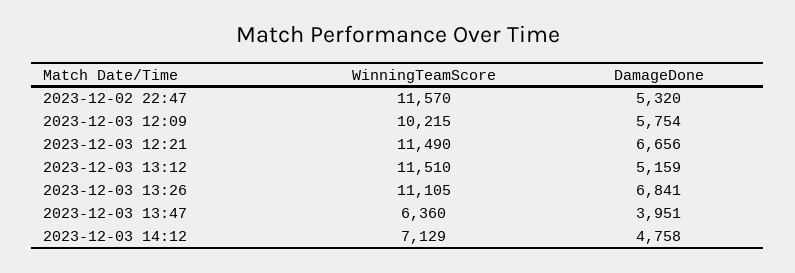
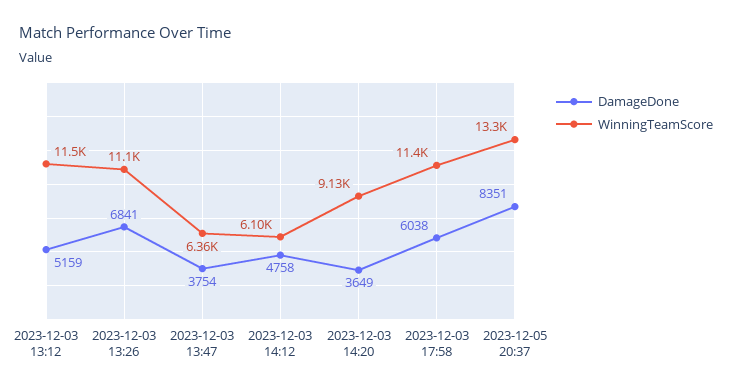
WinningTeamScore, 2023-12-02 22:47: 11570 -> none
DamageDone, 2023-12-02 22:47: 5320 -> none
WinningTeamScore, 2023-12-03 12:09: 10215 -> none
DamageDone, 2023-12-03 12:09: 5754 -> none
WinningTeamScore, 2023-12-03 12:21: 11490 -> none
DamageDone, 2023-12-03 12:21: 6656 -> none
DamageDone, 2023-12-03 13:47: 3951 -> 3754
WinningTeamScore, 2023-12-03 14:12: 7129 -> 6100
DamageDone, 2023-12-03 14:20: none -> 3649
WinningTeamScore, 2023-12-03 14:20: none -> 9130
DamageDone, 2023-12-03 17:58: none -> 6038
WinningTeamScore, 2023-12-03 17:58: none -> 11400
DamageDone, 2023-12-05 20:37: none -> 8351
WinningTeamScore, 2023-12-05 20:37: none -> 13300

